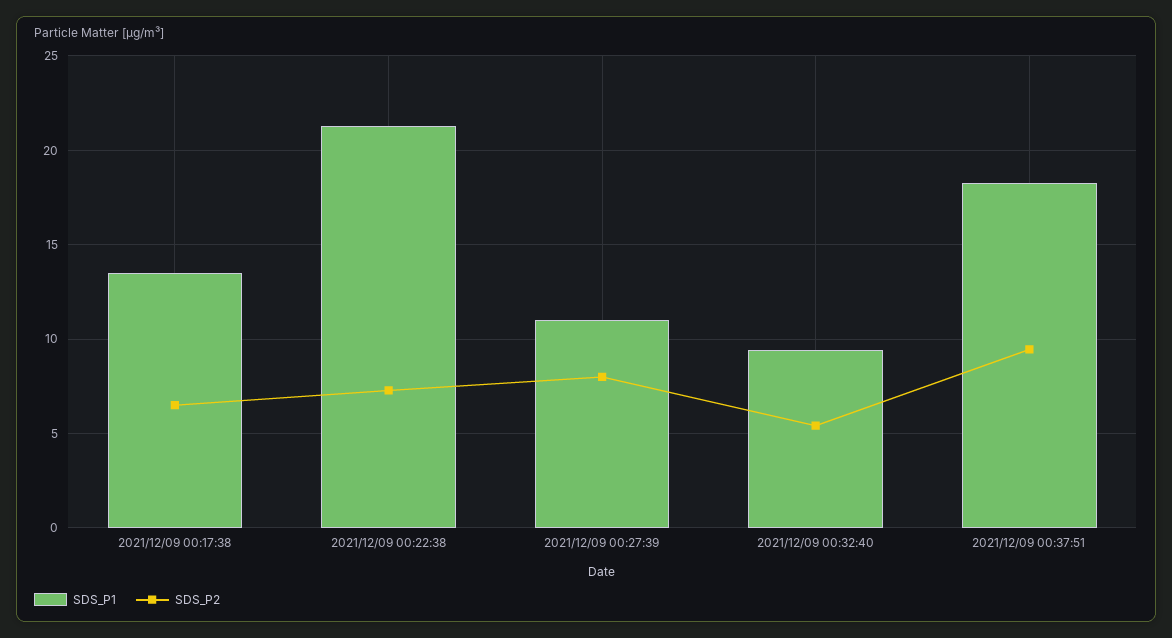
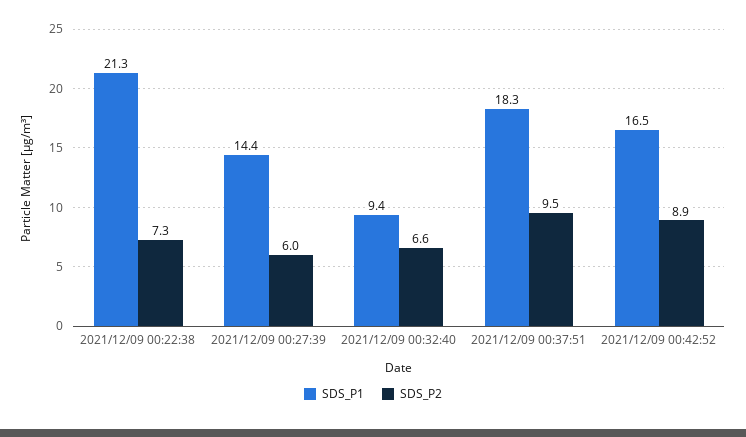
SDS_P1, 2021/12/09 00:17:38: 13.5 -> none
SDS_P2, 2021/12/09 00:17:38: 6.5 -> none
SDS_P1, 2021/12/09 00:27:39: 11 -> 14.4
SDS_P2, 2021/12/09 00:27:39: 8 -> 6
SDS_P2, 2021/12/09 00:32:40: 5.5 -> 6.6
SDS_P1, 2021/12/09 00:42:52: none -> 16.5
SDS_P2, 2021/12/09 00:42:52: none -> 8.9

